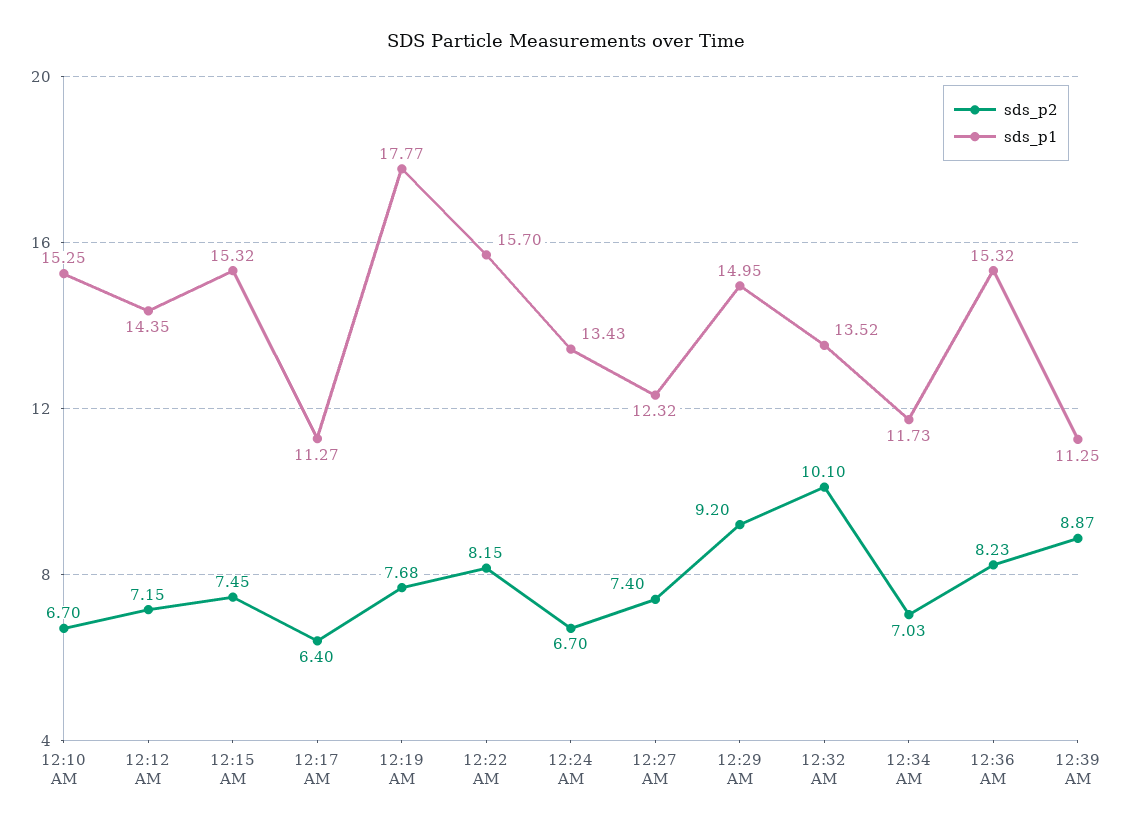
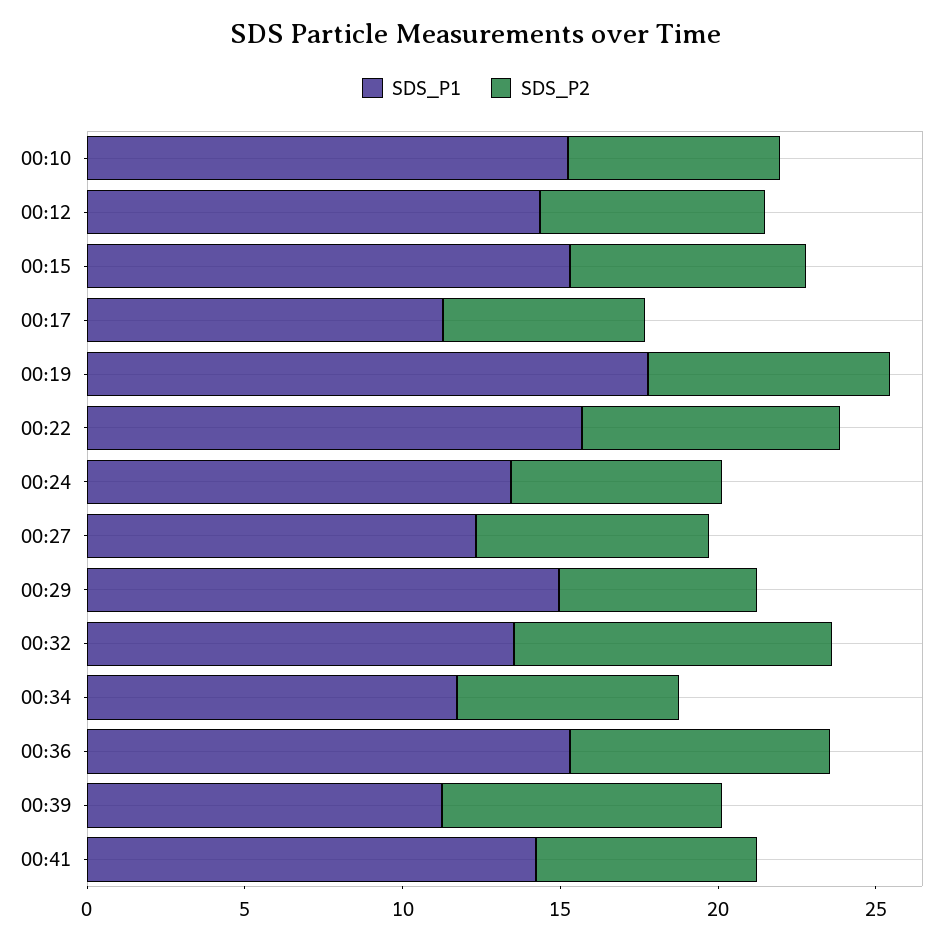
sds_p2, 12:29 AM: 9.2 -> 6
sds_p1, 00:41: none -> 14
sds_p2, 00:41: none -> 7

